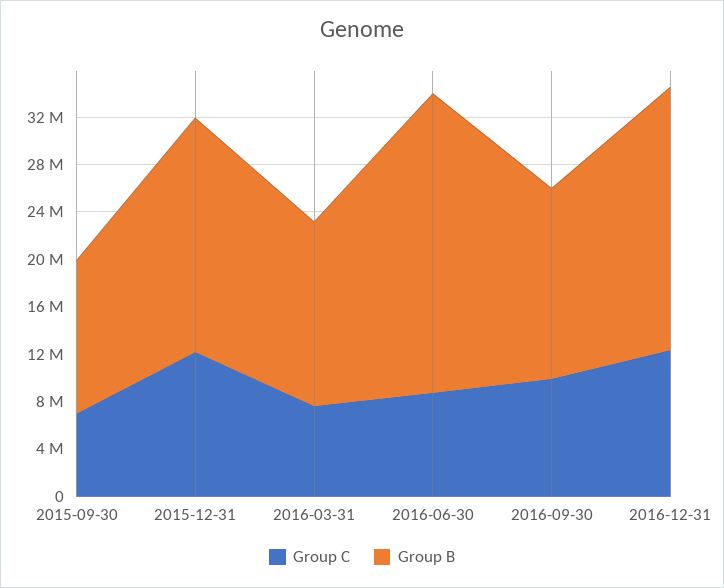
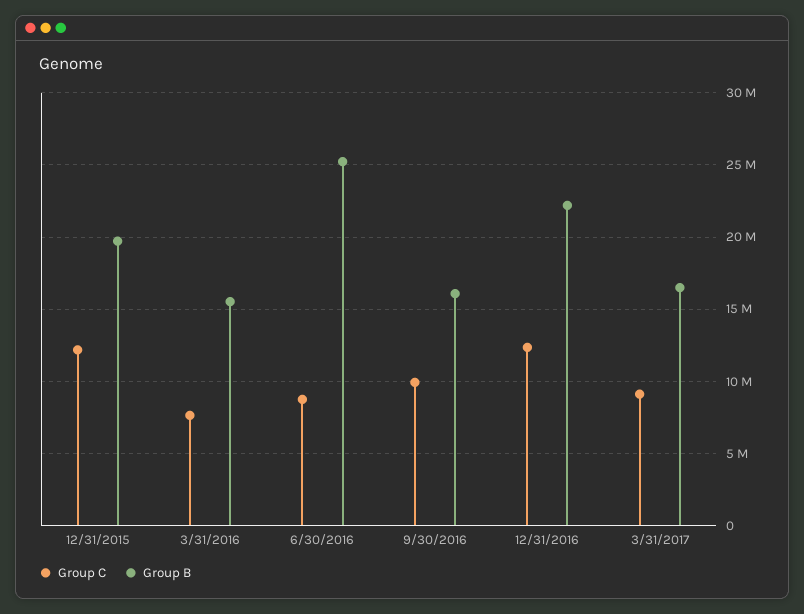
Group C, 2015-09-30: 7000000 -> none
Group B, 2015-09-30: 13000000 -> none
Group C, 3/31/2017: none -> 9000000
Group B, 3/31/2017: none -> 16500000

